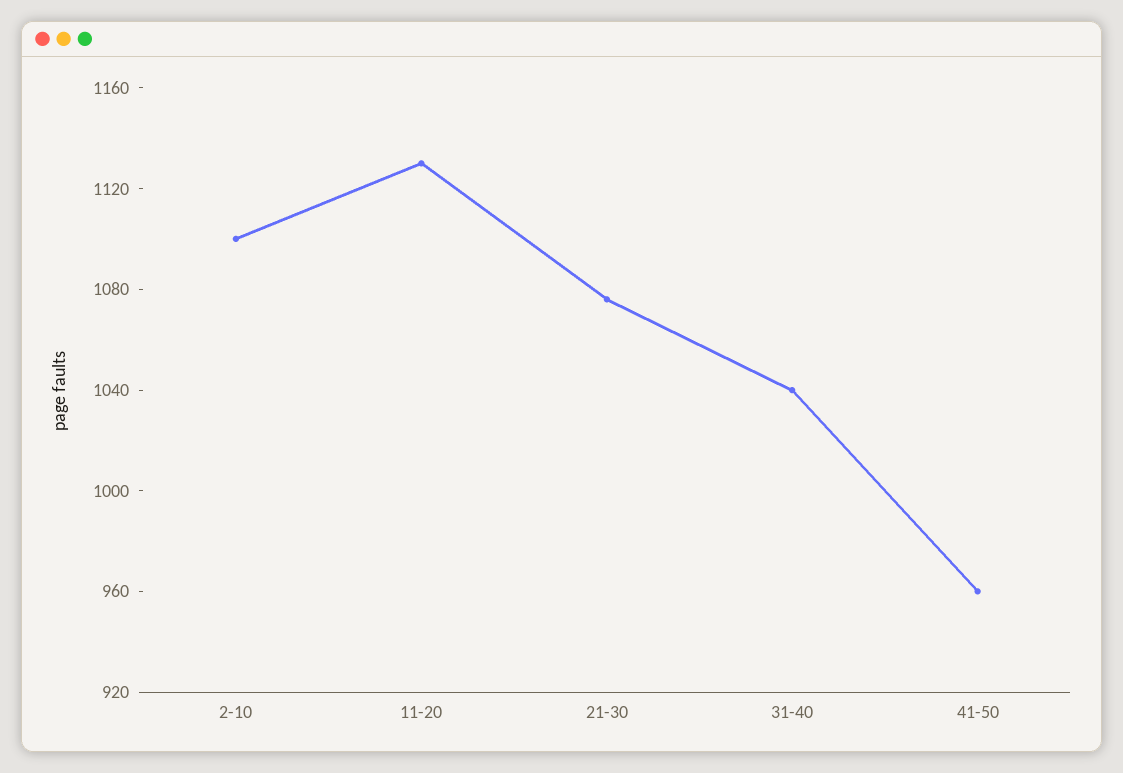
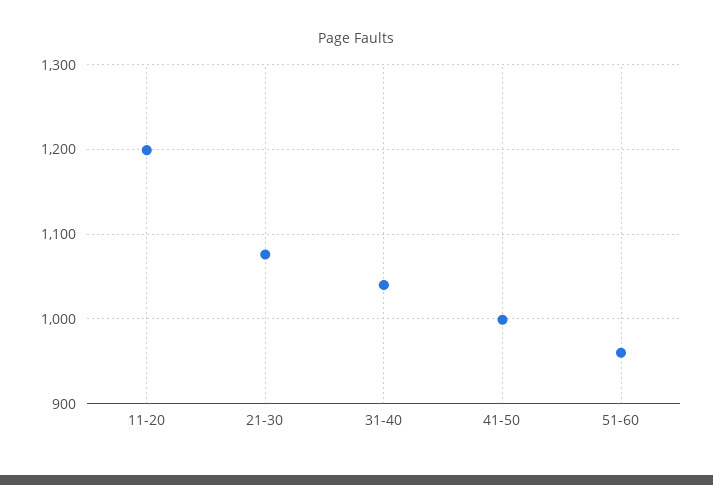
2-10: 1100 -> none
11-20: 1130 -> 1200
41-50: 960 -> 1000
51-60: none -> 960

